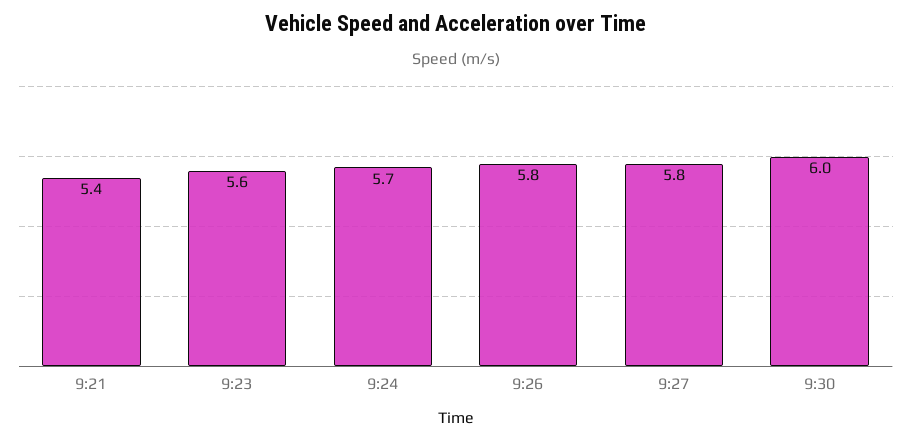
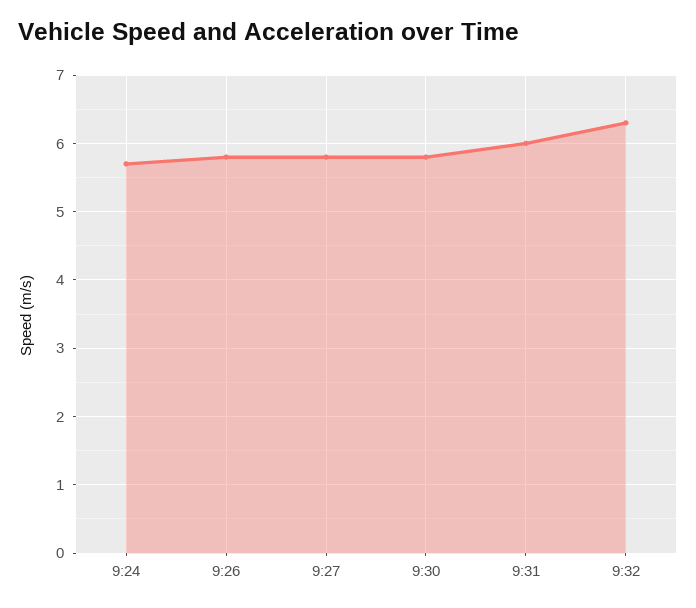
9:21: 5.4 -> none
9:23: 5.6 -> none
9:30: 6 -> 5.8
9:31: none -> 6
9:32: none -> 6.3

